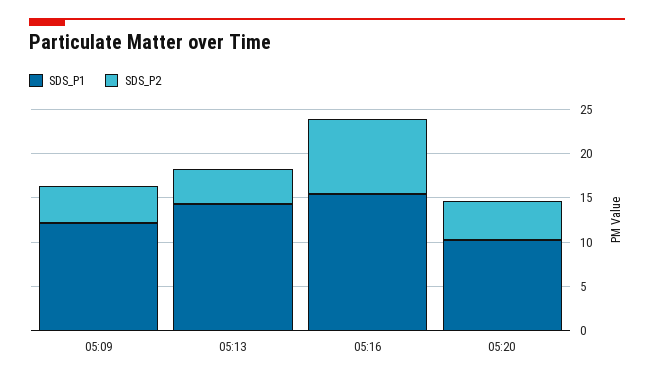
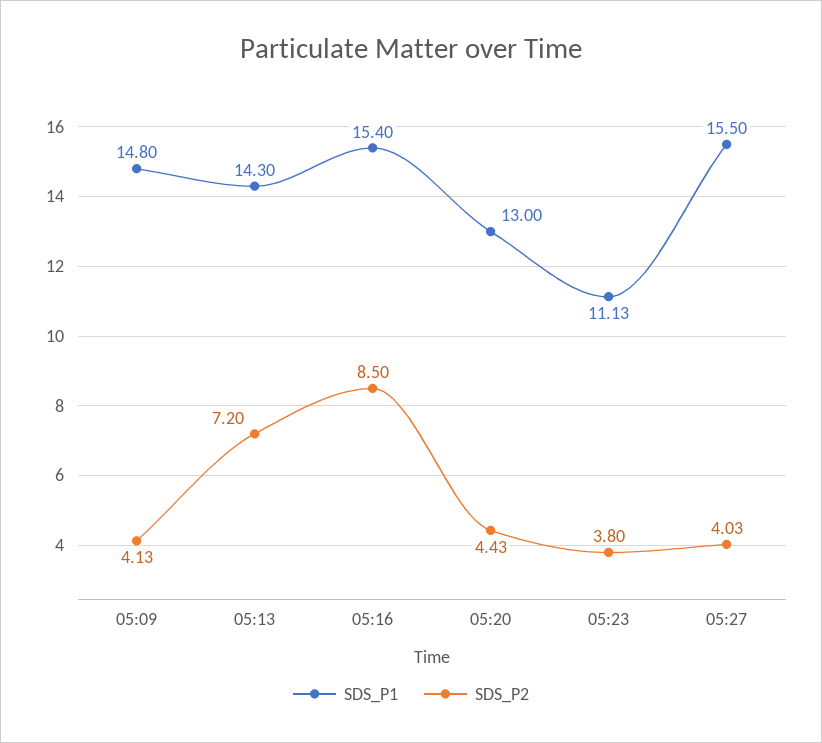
SDS_P1, 05:09: 12 -> 14.8
SDS_P2, 05:13: 4 -> 7.2
SDS_P1, 05:20: 10 -> 13
SDS_P1, 05:23: none -> 11.13
SDS_P2, 05:23: none -> 3.8
SDS_P1, 05:27: none -> 15.5
SDS_P2, 05:27: none -> 4.03

